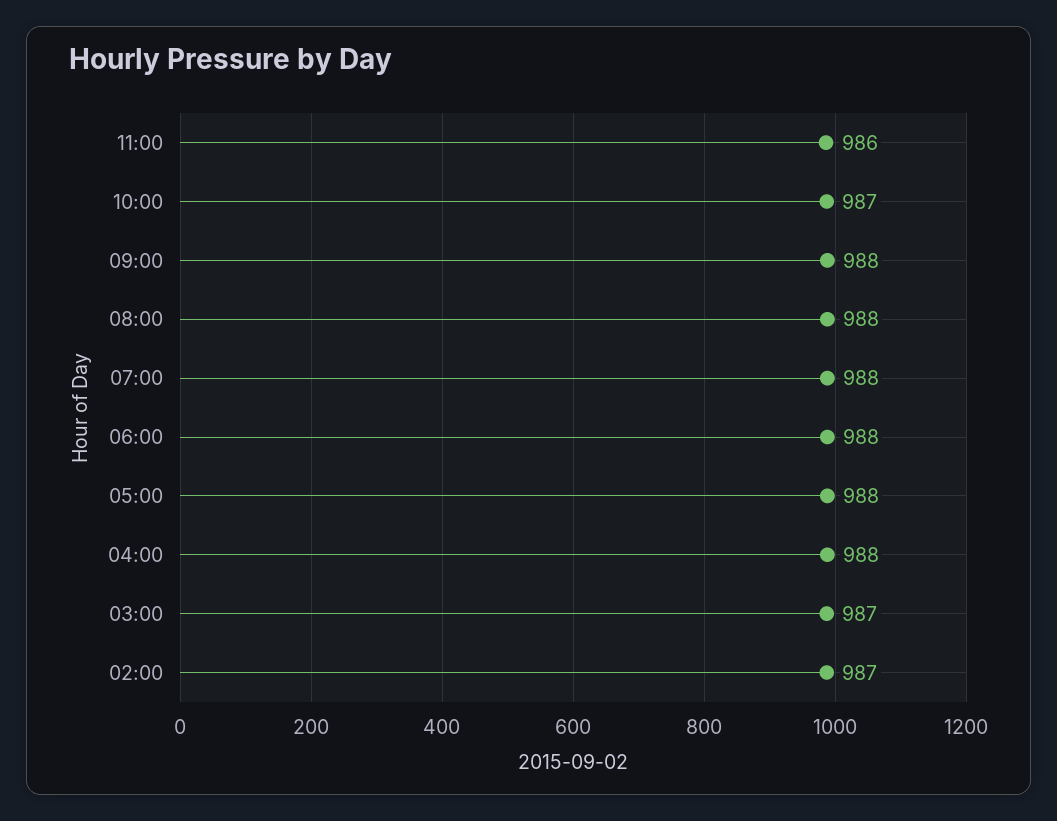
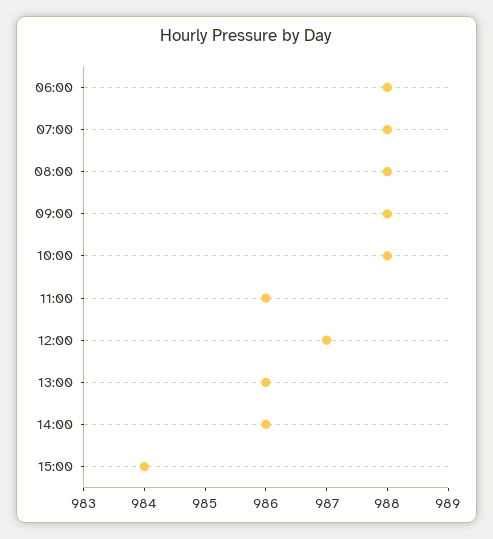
10:00: 987 -> 988
05:00: 988 -> none
04:00: 988 -> none
03:00: 987 -> none
02:00: 987 -> none
12:00: none -> 987
13:00: none -> 986
14:00: none -> 986
15:00: none -> 984

